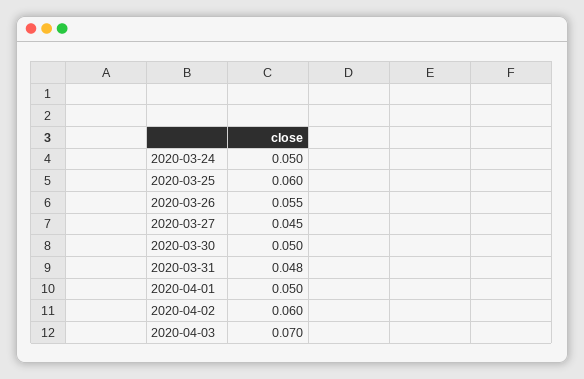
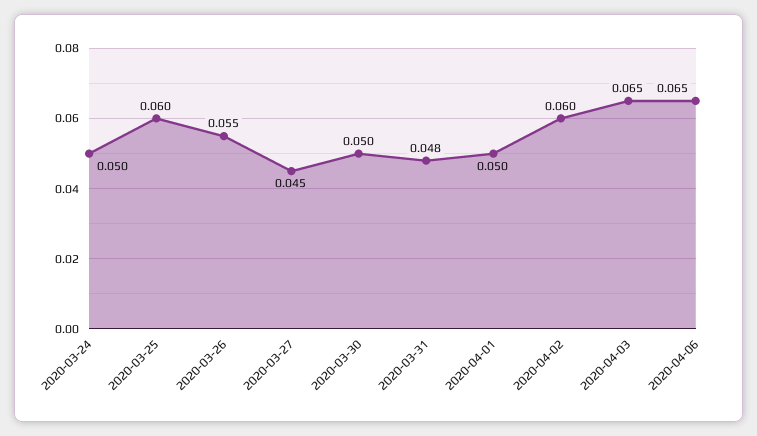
2020-04-03: 0.07 -> 0.065
2020-04-06: none -> 0.065

